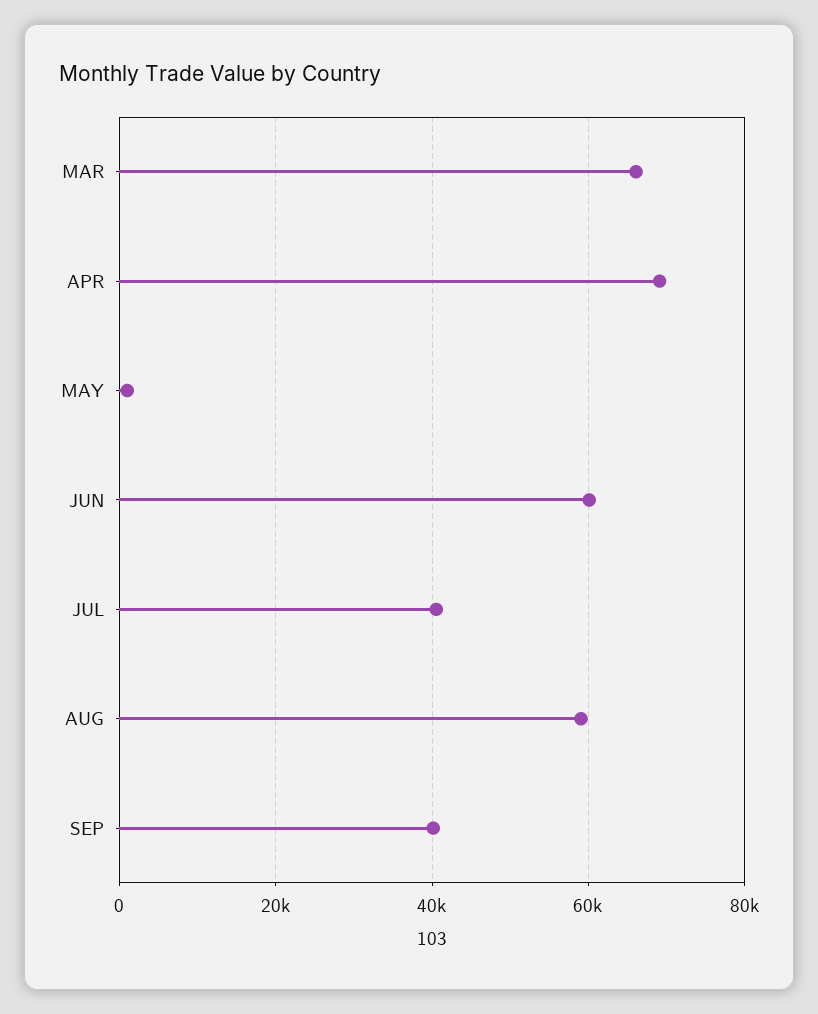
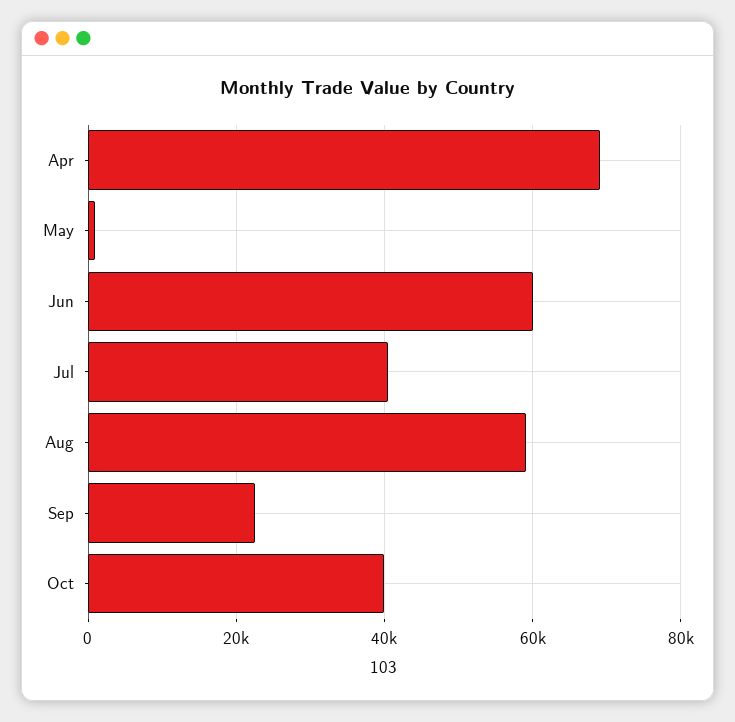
MAR: 66000 -> none
SEP: 40000 -> 22000
Oct: none -> 40000

